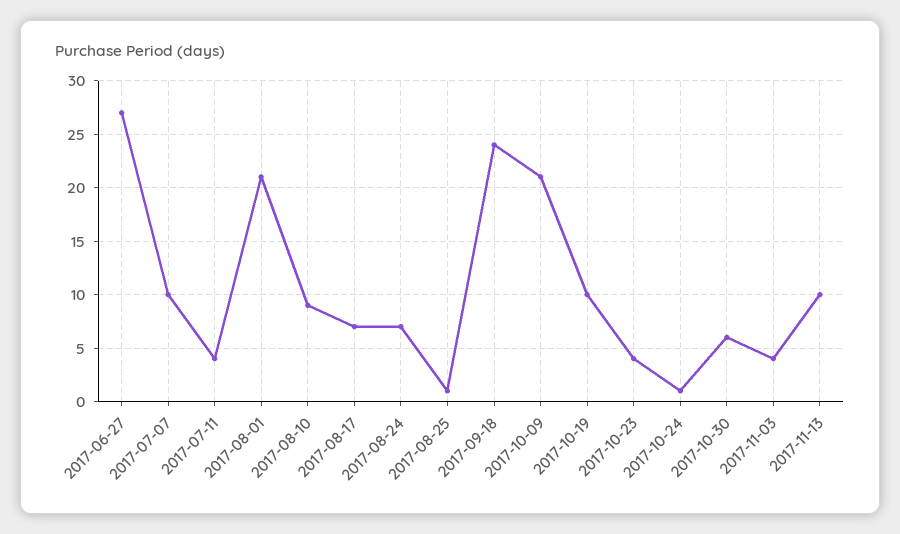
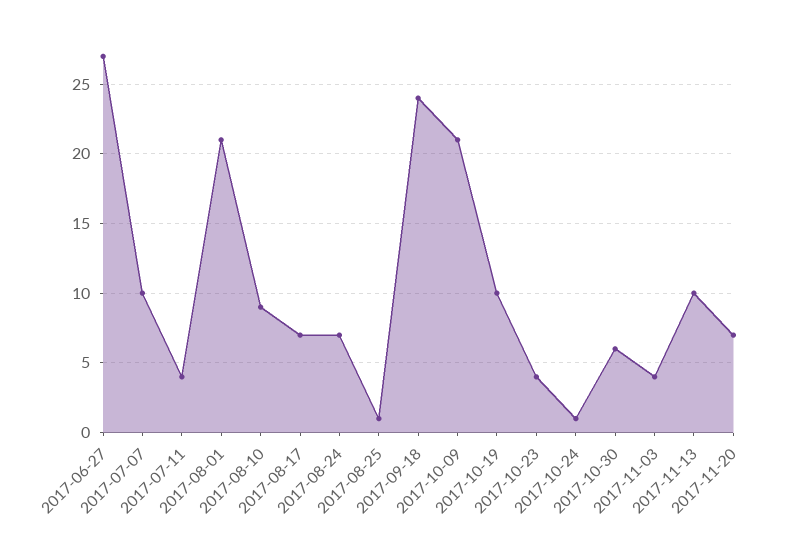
2017-11-20: none -> 7

